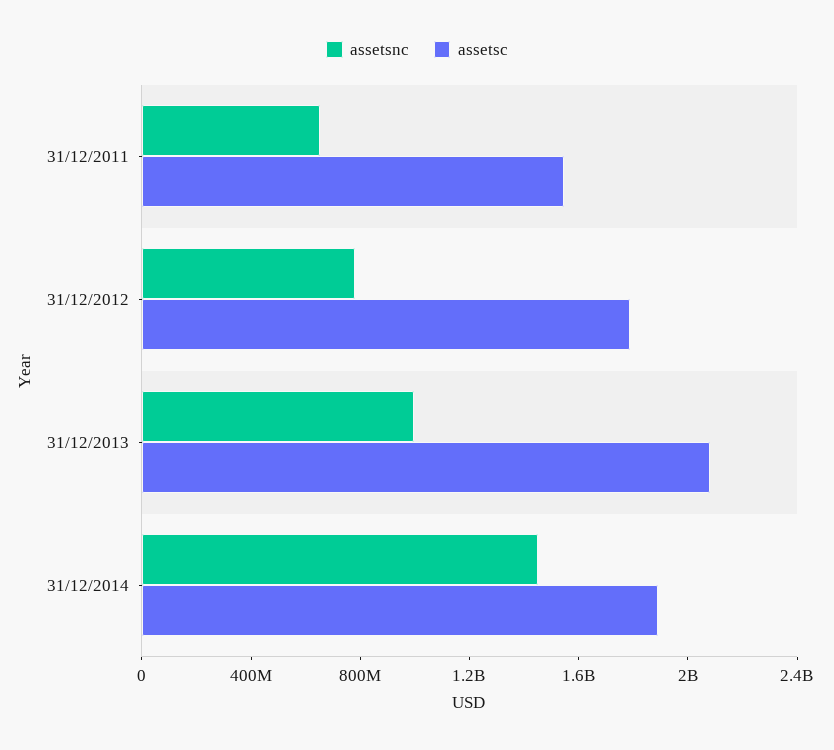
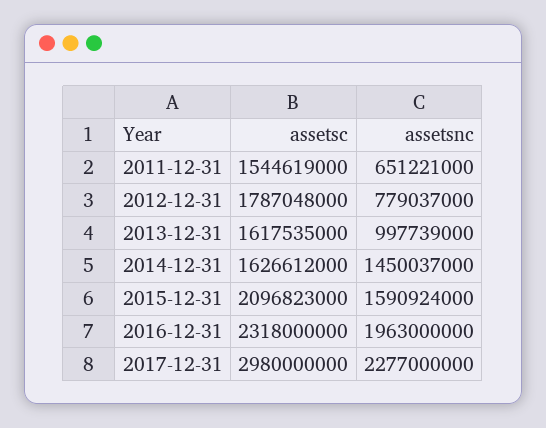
assetsc, 31/12/2013: 2100000000 -> 1617535000
assetsc, 31/12/2014: 1900000000 -> 1626612000
assetsc, 2015-12-31: none -> 2096823000
assetsnc, 2015-12-31: none -> 1590924000
assetsc, 2016-12-31: none -> 2318000000
assetsnc, 2016-12-31: none -> 1963000000
assetsc, 2017-12-31: none -> 2980000000
assetsnc, 2017-12-31: none -> 2277000000

